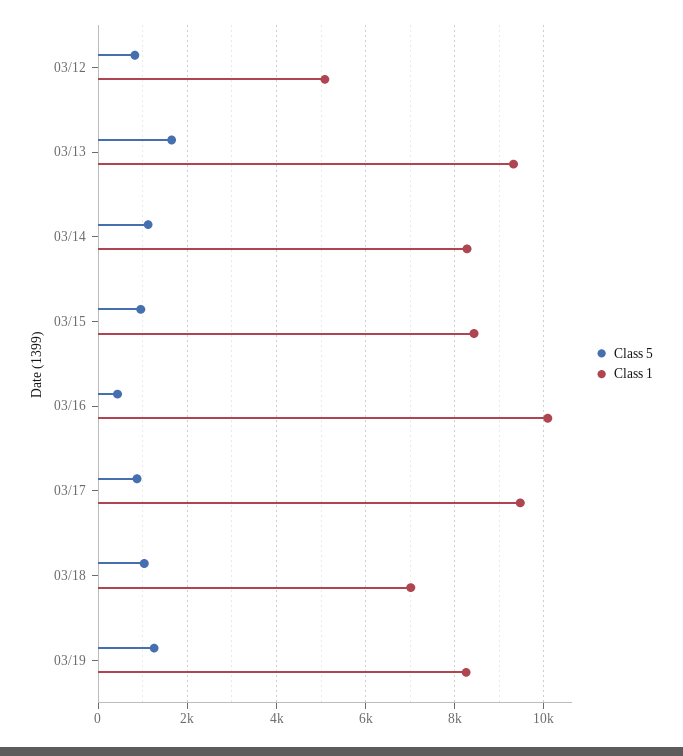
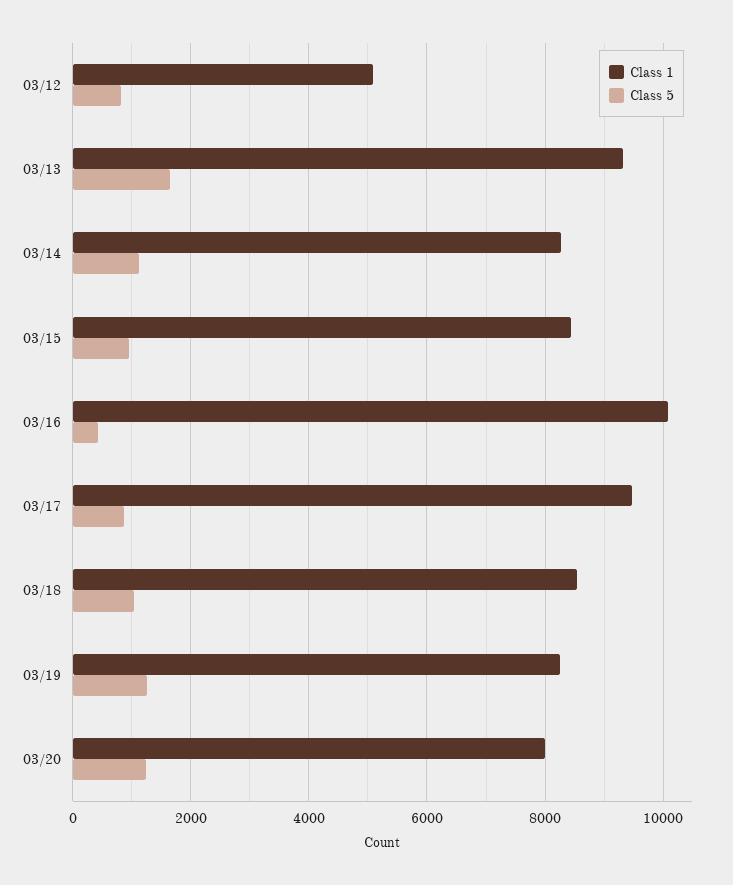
Class 1, 03/18: 7000 -> 8600
Class 1, 03/20: none -> 8000
Class 5, 03/20: none -> 1200

